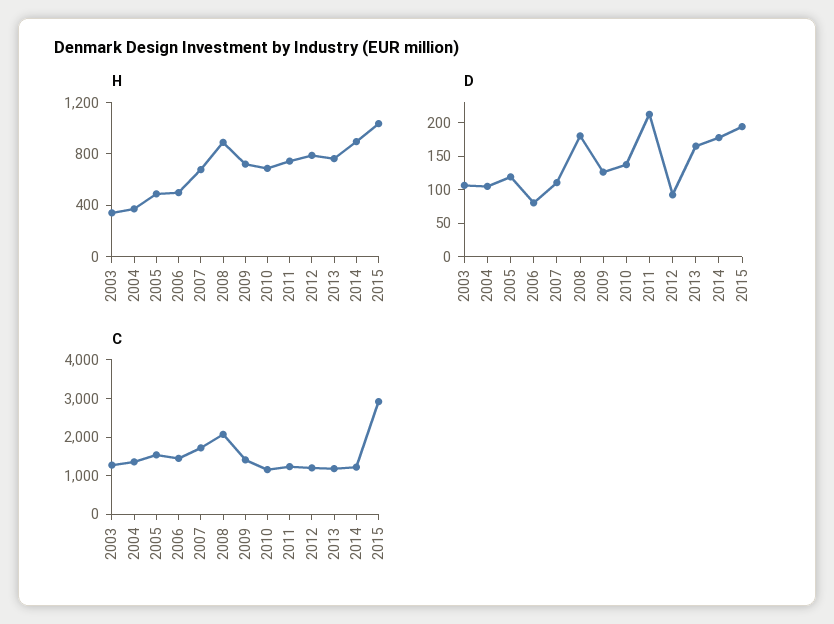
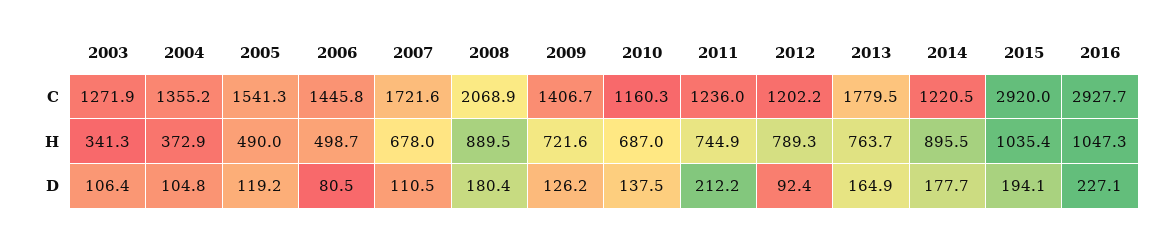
C, 2013: 1250 -> 1779.5
C, 2016: none -> 2927.7
H, 2016: none -> 1047.3
D, 2016: none -> 227.1

